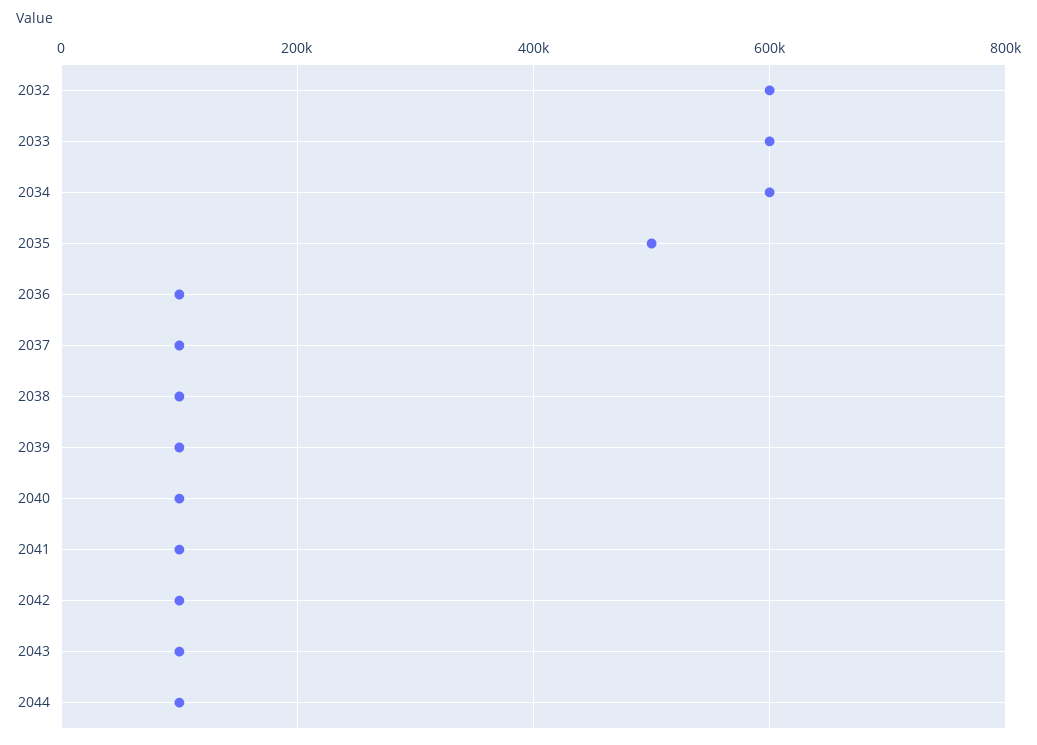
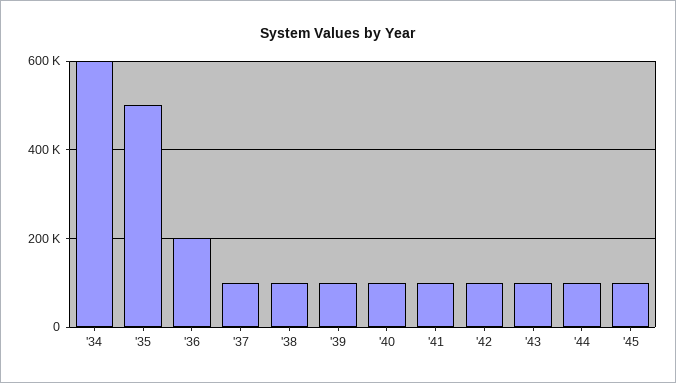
2032: 600000 -> none
2033: 600000 -> none
2036: 100000 -> 200000
'45: none -> 100000

